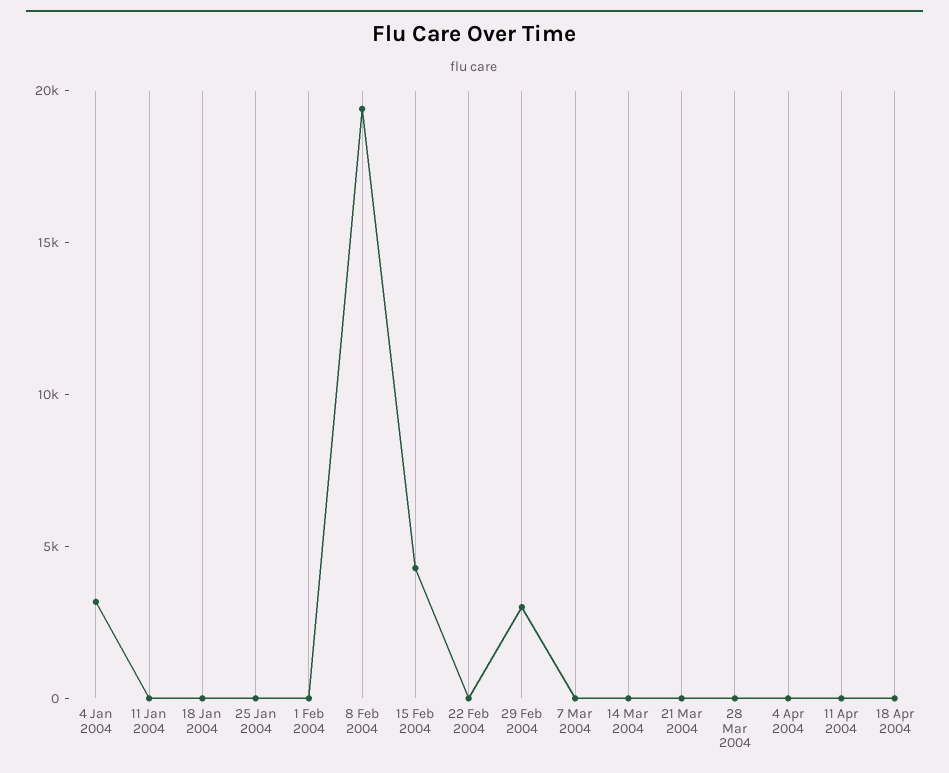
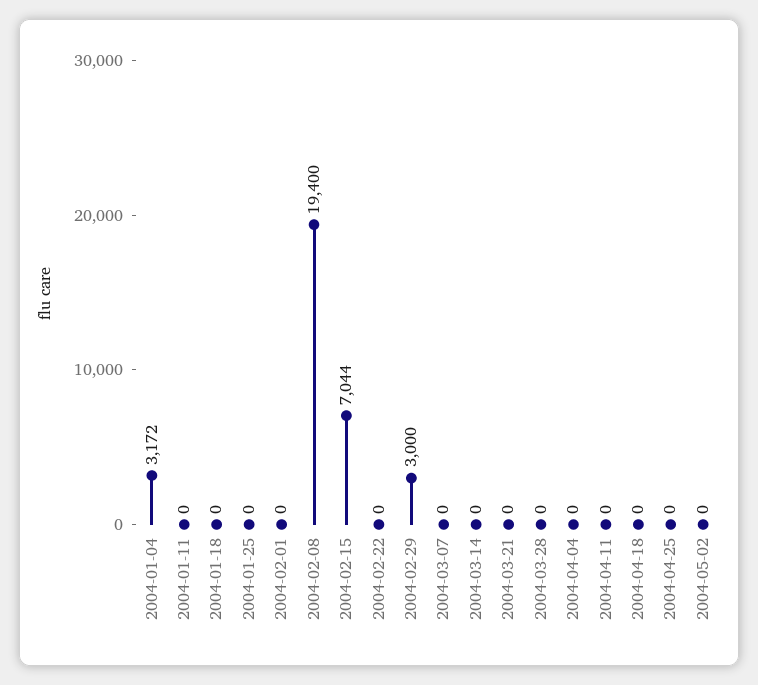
15 Feb 2004: 4000 -> 7044
2004-04-25: none -> 0
2004-05-02: none -> 0

